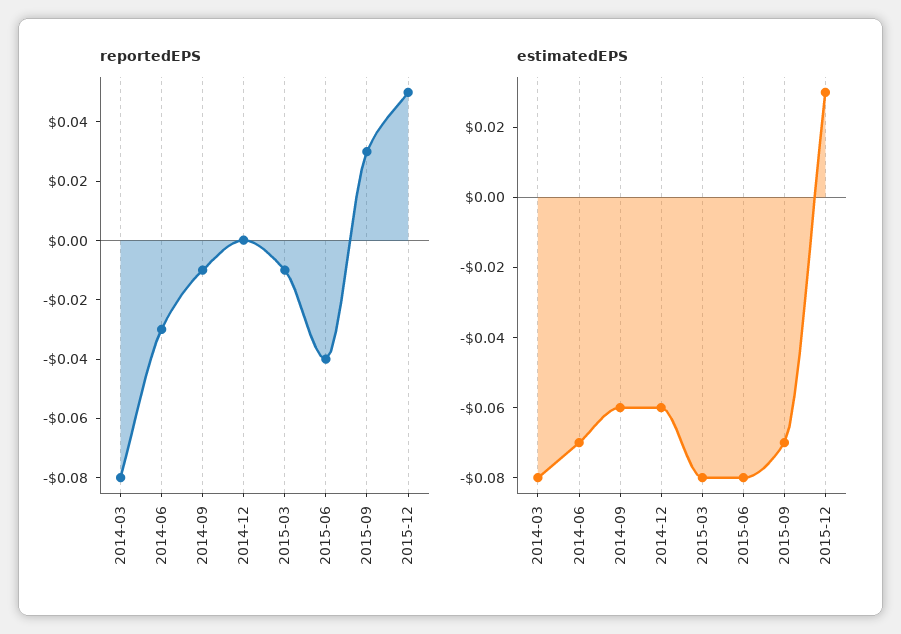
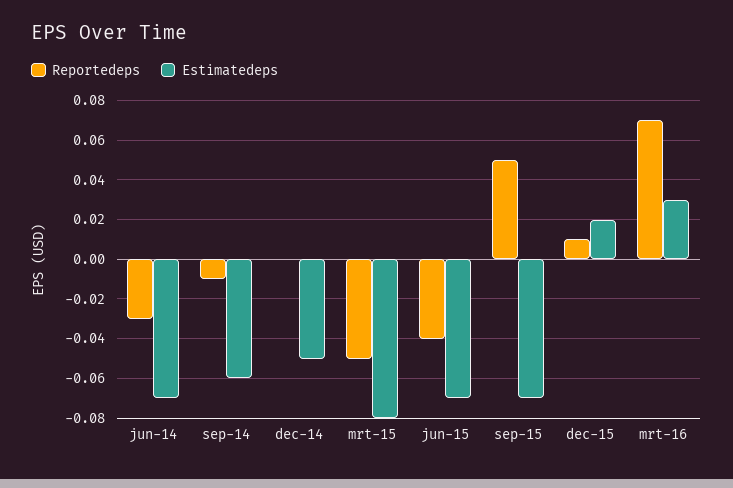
reportedEPS, 2014-03: -0.08 -> none
reportedEPS, 2015-03: -0.01 -> -0.05
reportedEPS, 2015-09: 0.03 -> 0.05
reportedEPS, 2015-12: 0.05 -> 0.01
estimatedEPS, 2014-03: -0.08 -> none
estimatedEPS, 2014-12: -0.06 -> -0.05
estimatedEPS, 2015-06: -0.08 -> -0.07
estimatedEPS, 2015-12: 0.03 -> 0.02
reportedEPS, mrt-16: none -> 0.07
estimatedEPS, mrt-16: none -> 0.03

